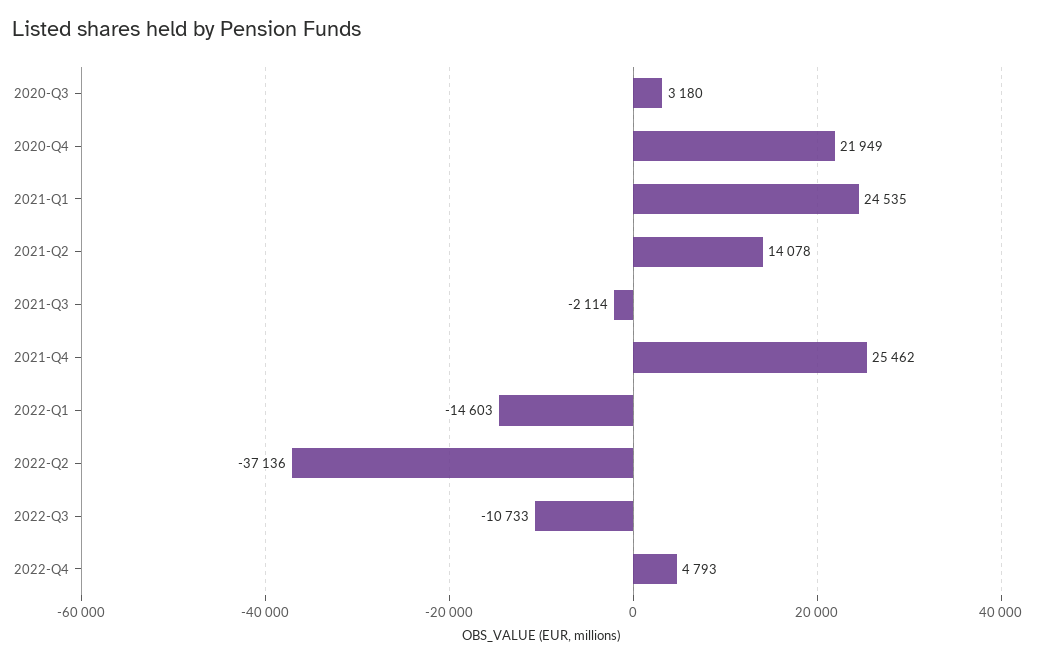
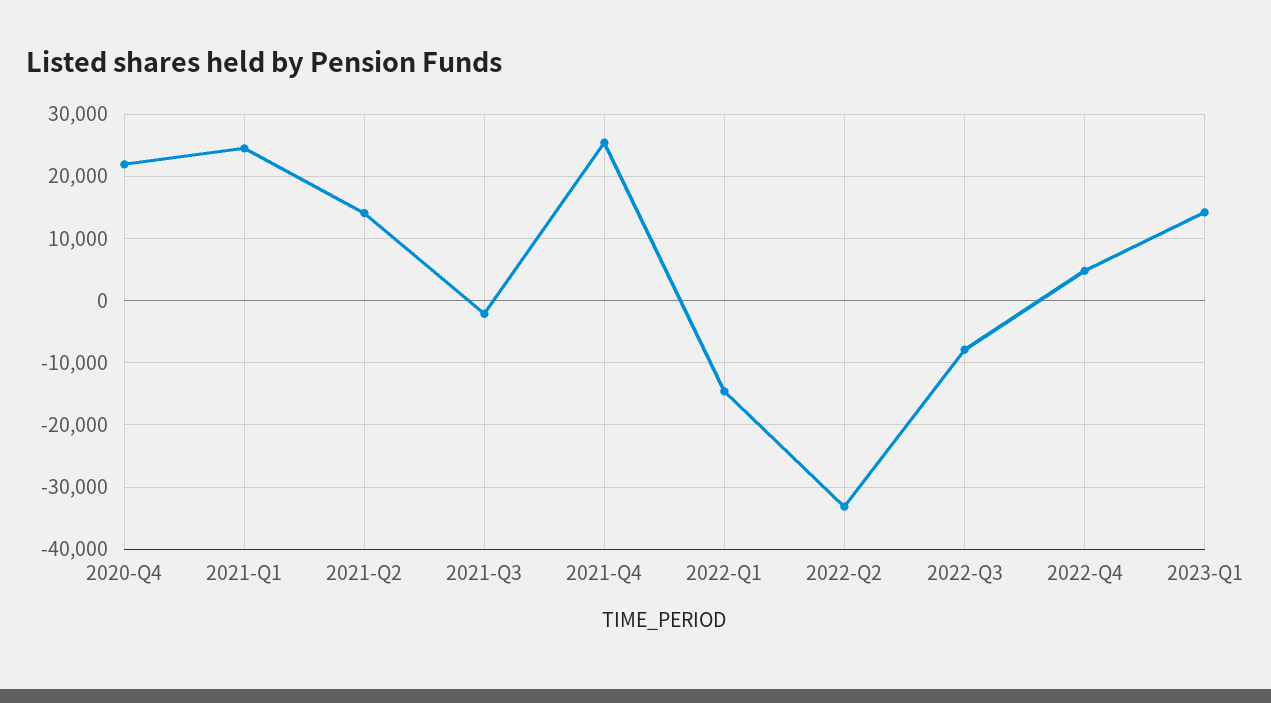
2020-Q3: 3180 -> none
2022-Q2: -37136 -> -33000
2022-Q3: -10733 -> -8000
2023-Q1: none -> 14000

